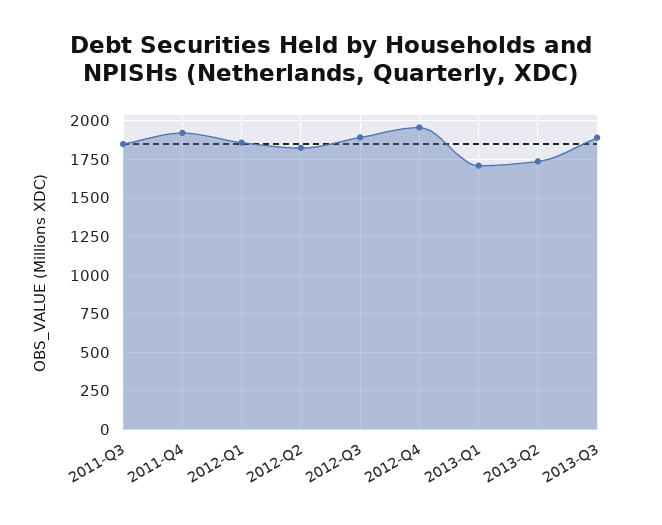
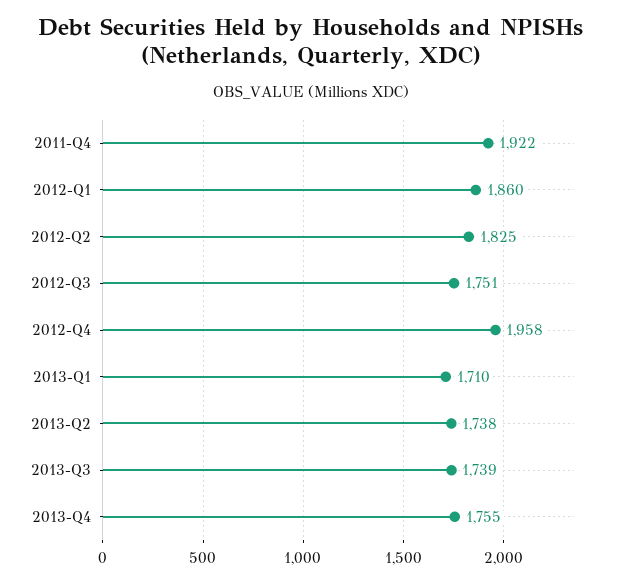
2011-Q3: 1850 -> none
2012-Q3: 1900 -> 1751
2013-Q3: 1900 -> 1739
2013-Q4: none -> 1755

